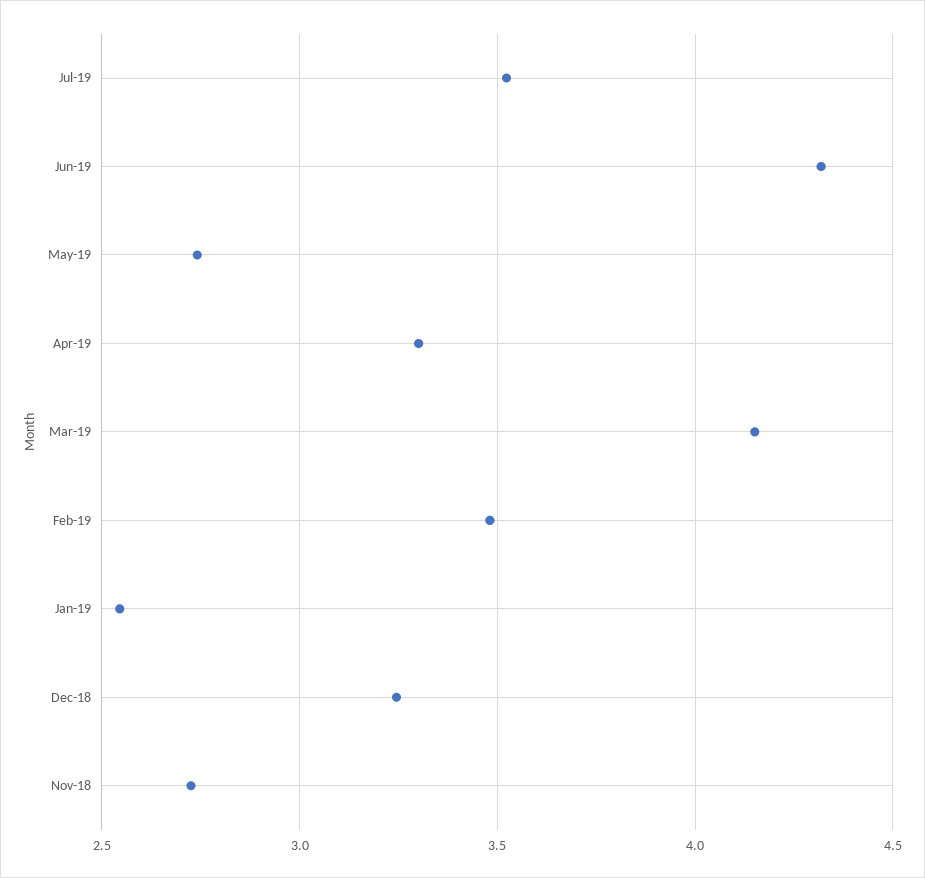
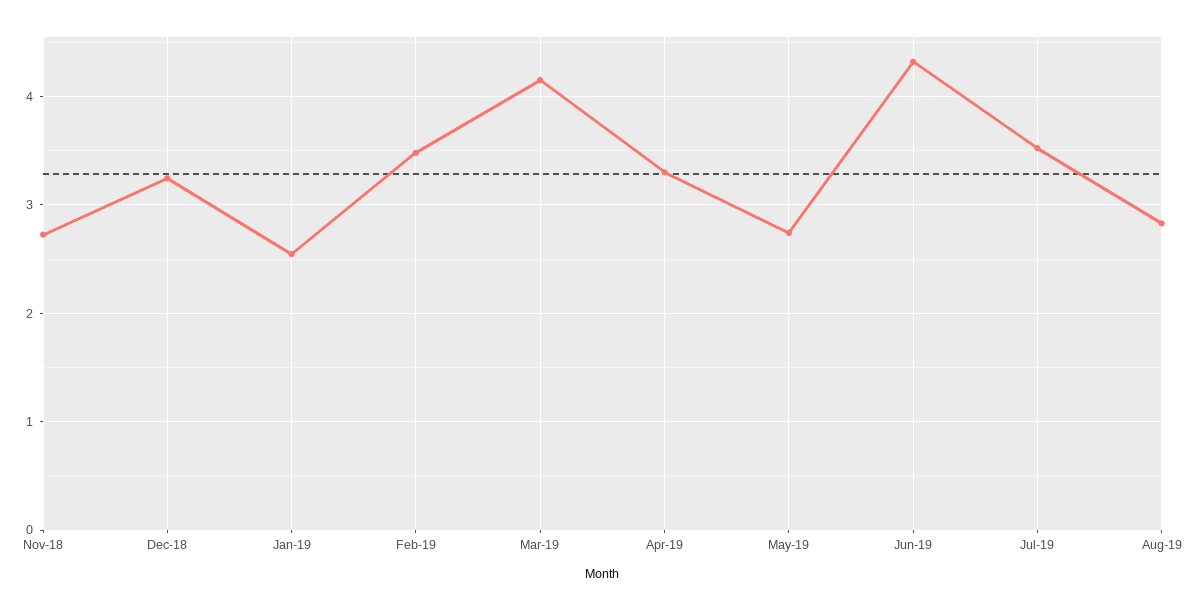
Aug-19: none -> 2.8

